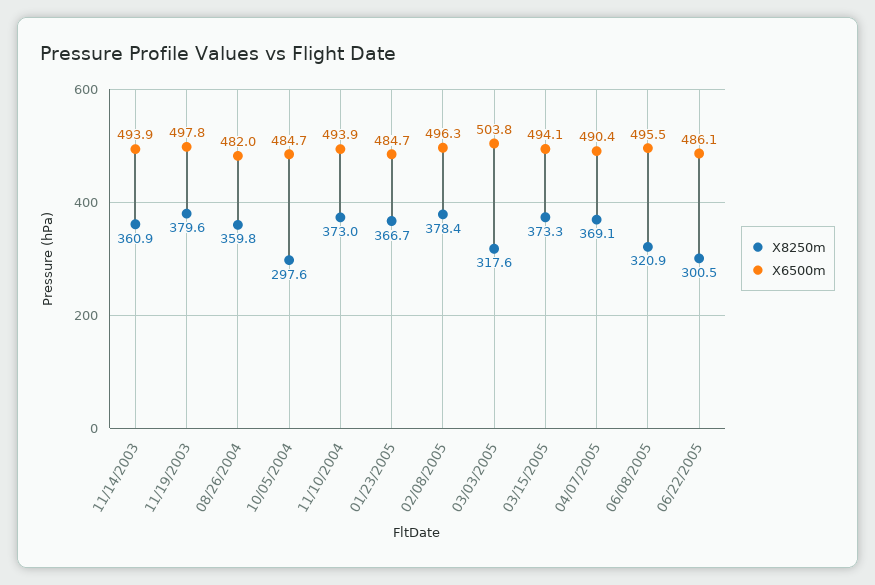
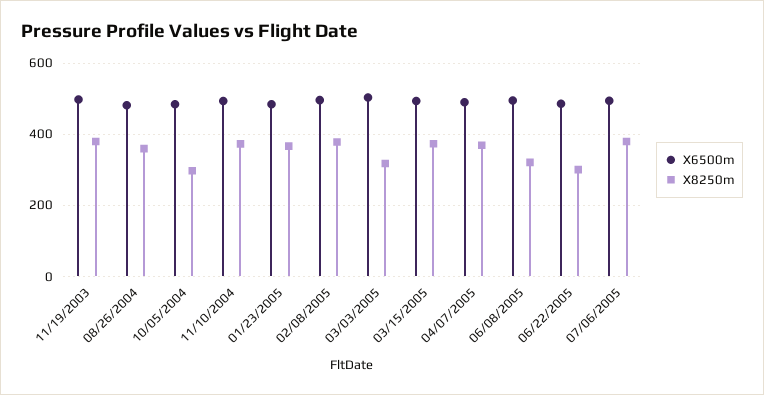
X8250m, 11/14/2003: 360.9 -> none
X6500m, 11/14/2003: 493.9 -> none
X6500m, 07/06/2005: none -> 500
X8250m, 07/06/2005: none -> 380

